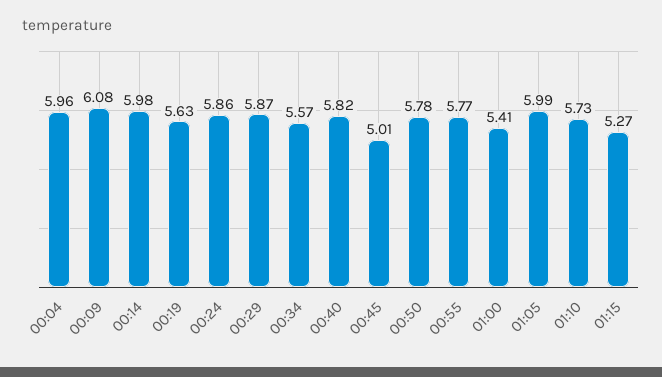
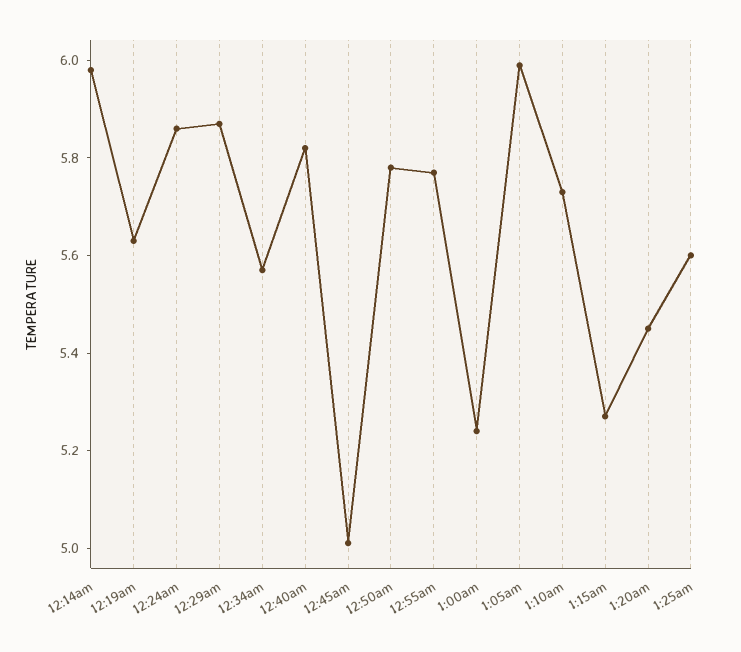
00:04: 5.96 -> none
00:09: 6.08 -> none
01:00: 5.41 -> 5.25
1:20am: none -> 5.45
1:25am: none -> 5.6

